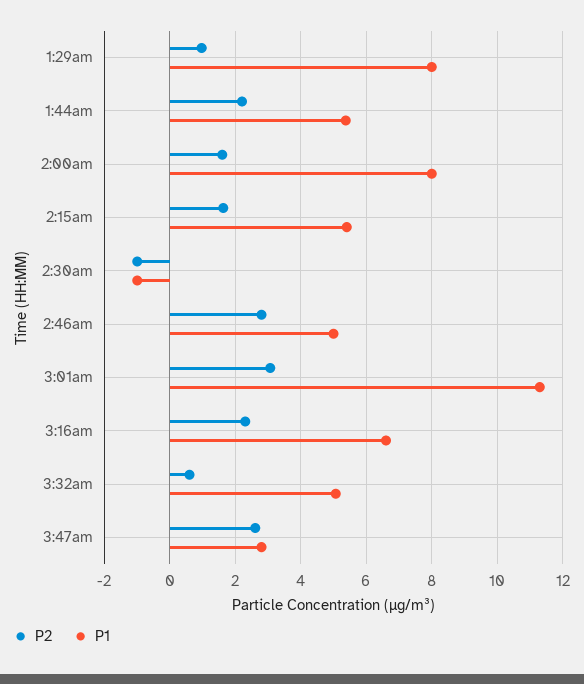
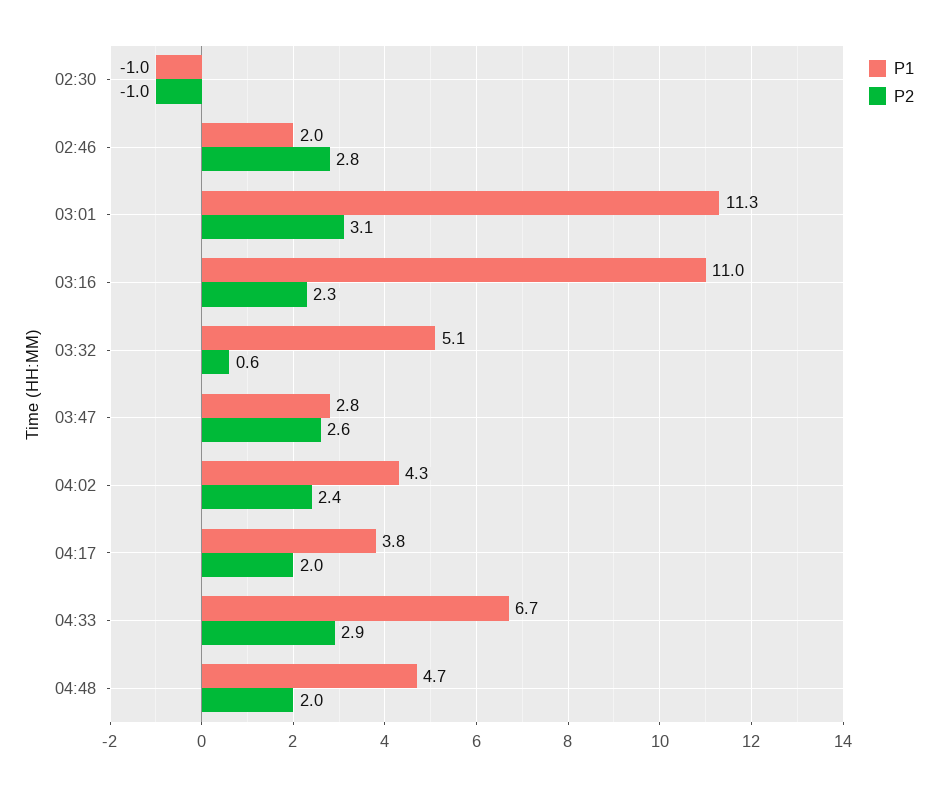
P2, 1:29am: 1 -> none
P1, 1:29am: 8 -> none
P2, 1:44am: 2.2 -> none
P1, 1:44am: 5.4 -> none
P2, 2:00am: 1.6 -> none
P1, 2:00am: 8 -> none
P2, 2:15am: 1.6 -> none
P1, 2:15am: 5.4 -> none
P1, 2:46am: 5 -> 2
P1, 3:16am: 6.6 -> 11
P1, 04:02: none -> 4.3
P2, 04:02: none -> 2.4
P1, 04:17: none -> 3.8
P2, 04:17: none -> 2
P1, 04:33: none -> 6.7
P2, 04:33: none -> 2.9
P1, 04:48: none -> 4.7
P2, 04:48: none -> 2

